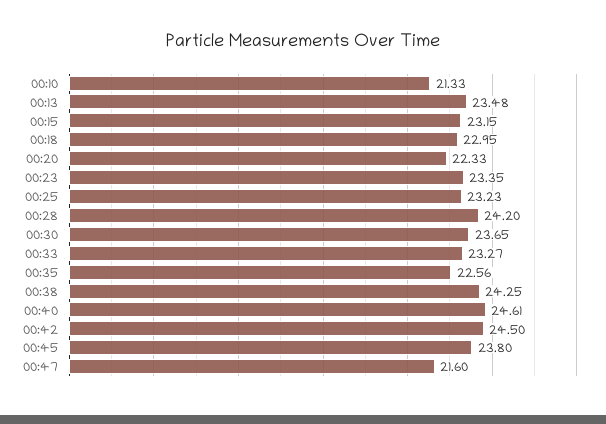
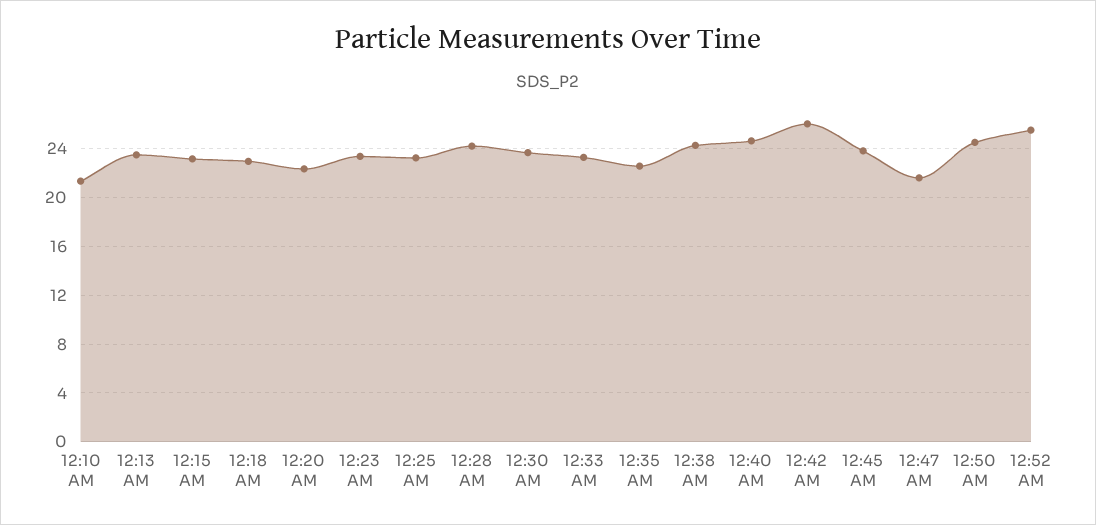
00:42: 24.5 -> 26
12:50 AM: none -> 24.5
12:52 AM: none -> 25.5

